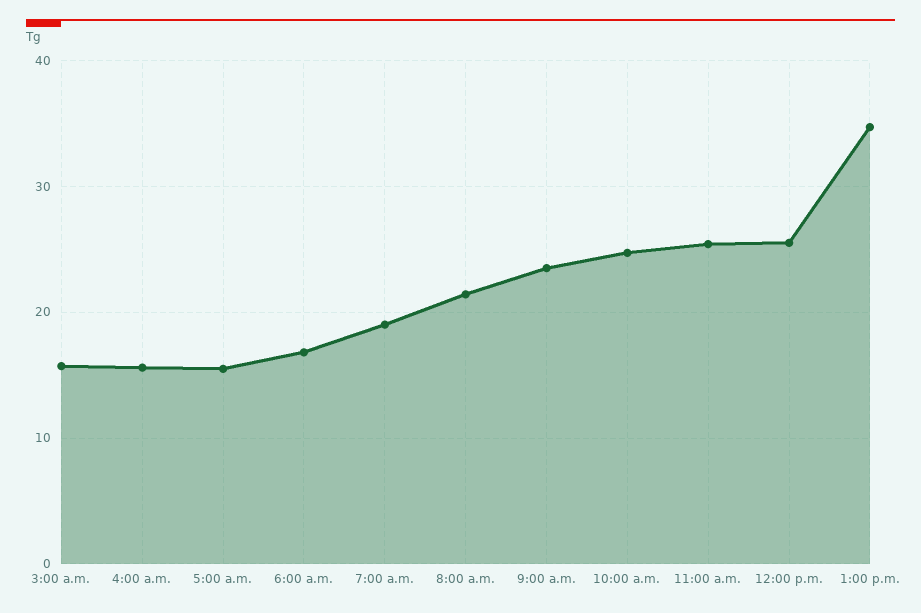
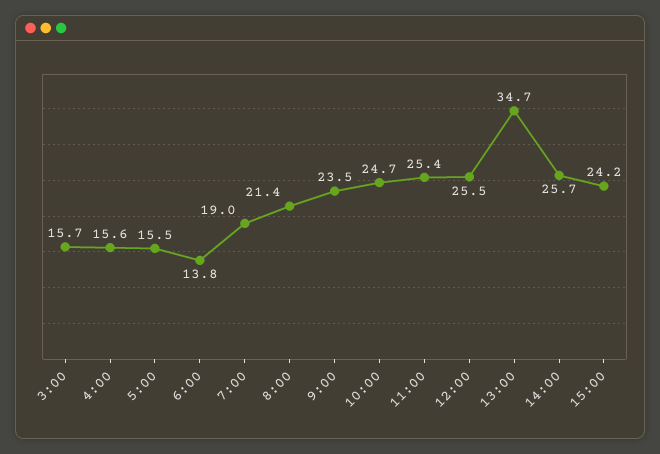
6:00 a.m.: 17 -> 13.8
14:00: none -> 25.7
15:00: none -> 24.2

